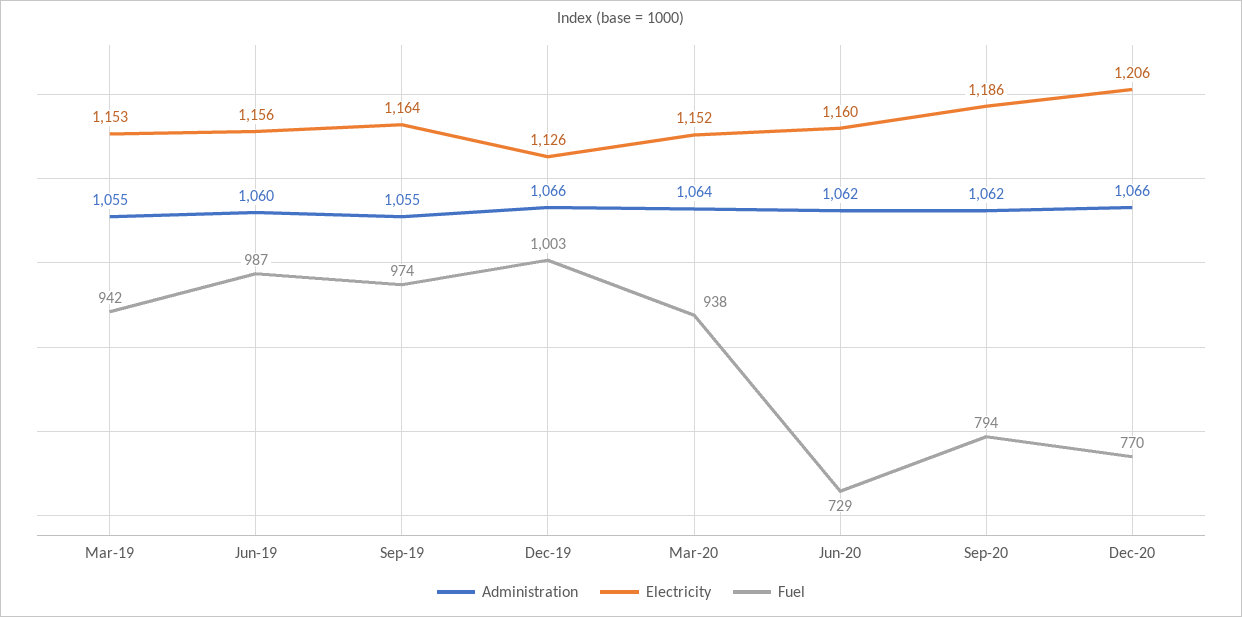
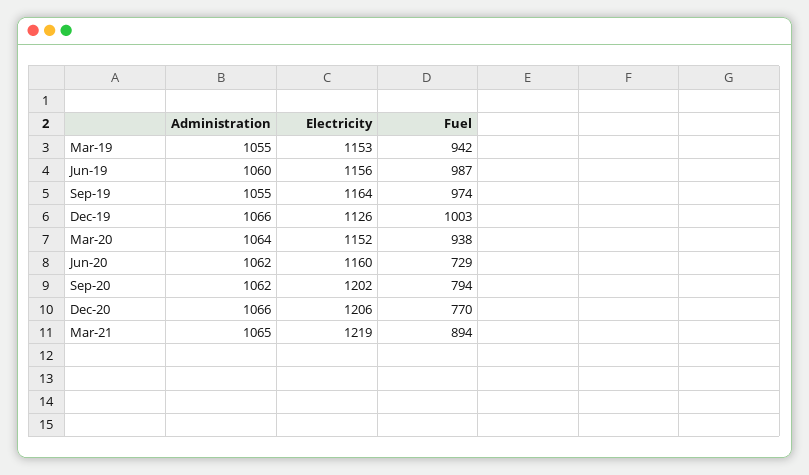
Electricity, Sep-20: 1186 -> 1202
Administration, Mar-21: none -> 1065
Electricity, Mar-21: none -> 1219
Fuel, Mar-21: none -> 894

